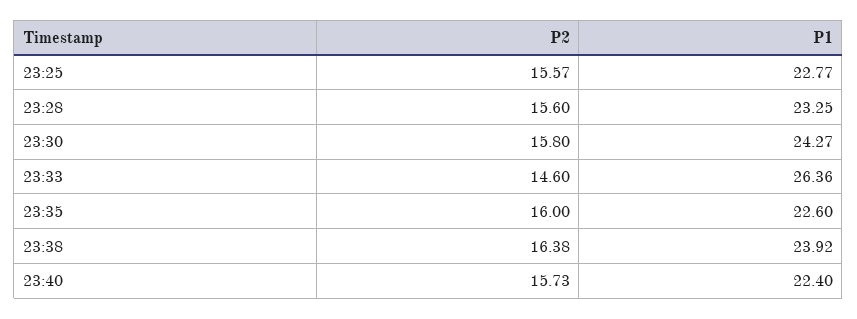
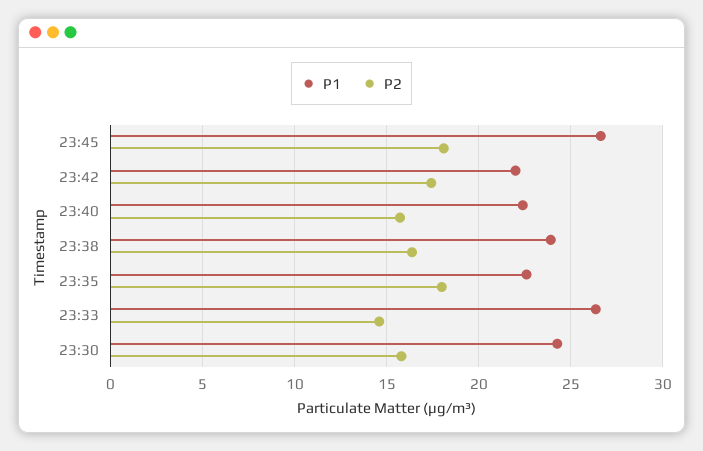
P2, 23:25: 15.57 -> none
P1, 23:25: 22.77 -> none
P2, 23:28: 15.6 -> none
P1, 23:28: 23.25 -> none
P2, 23:35: 16 -> 18
P1, 23:45: none -> 26.5
P2, 23:45: none -> 18
P1, 23:42: none -> 22
P2, 23:42: none -> 17.5

